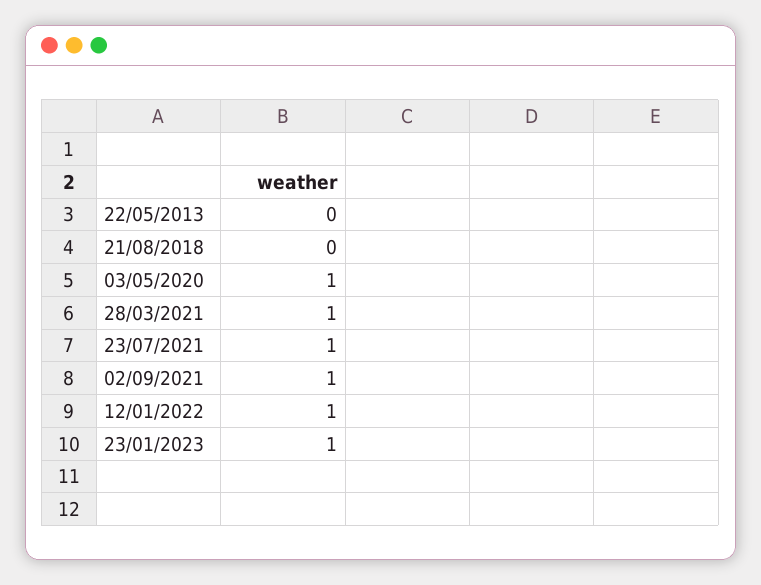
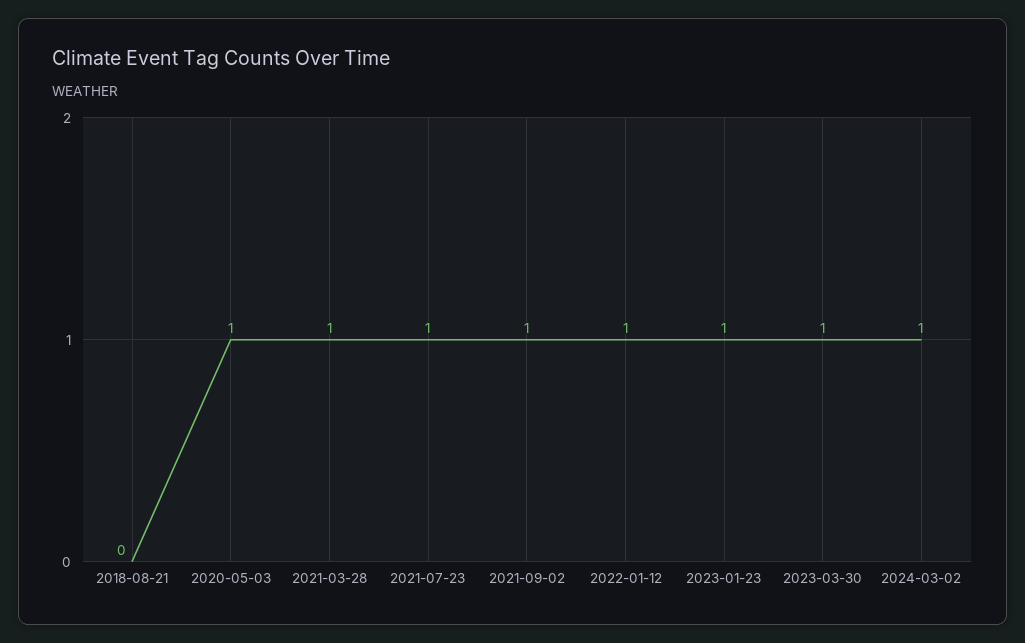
22/05/2013: 0 -> none
2023-03-30: none -> 1
2024-03-02: none -> 1

